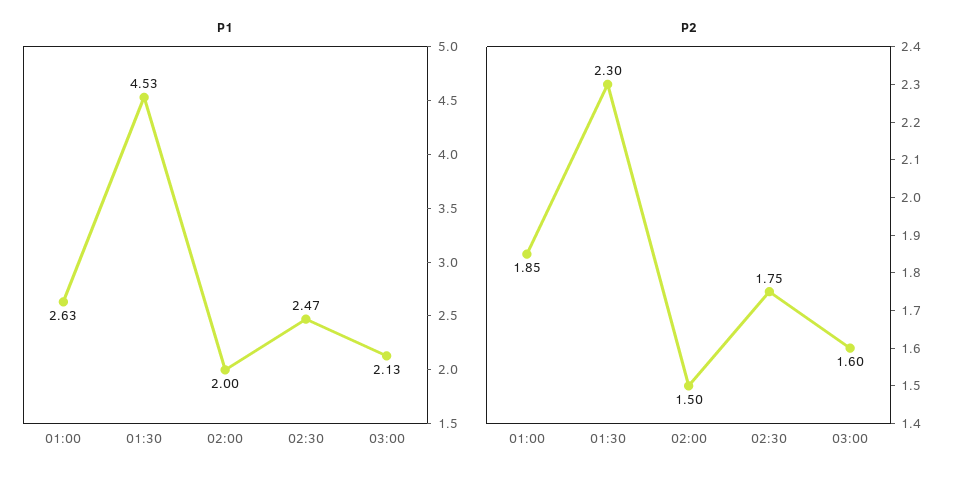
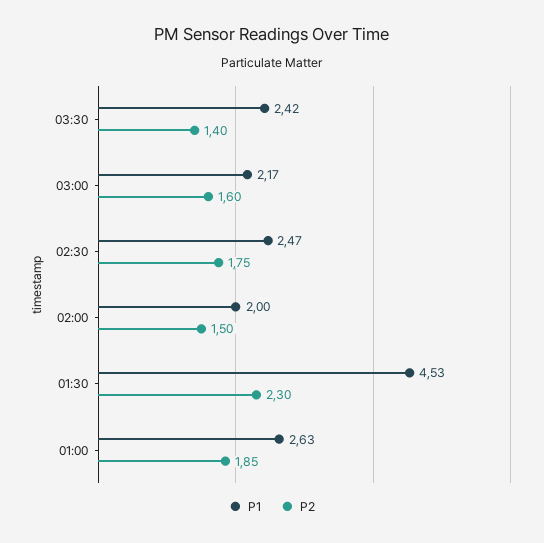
P1, 03:00: 2.13 -> 2.17
P1, 03:30: none -> 2.42
P2, 03:30: none -> 1.4

